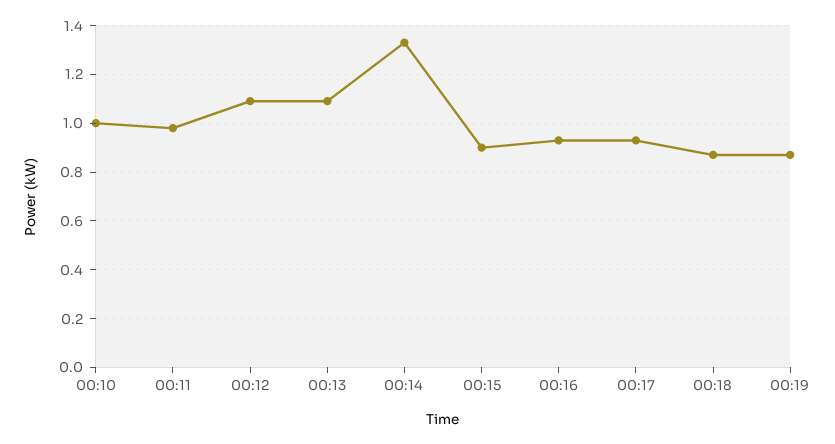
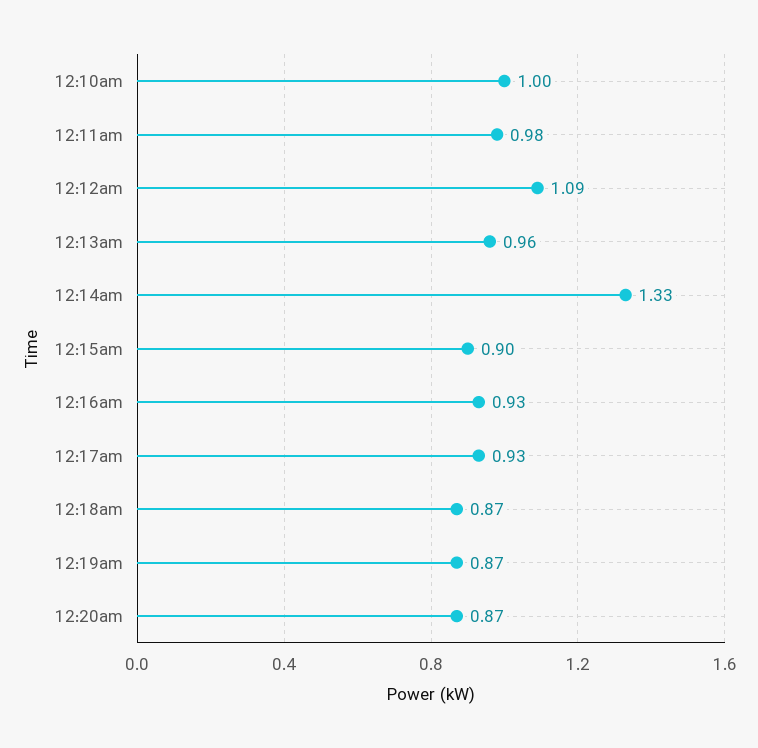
00:13: 1.1 -> 0.96
12:20am: none -> 0.87

